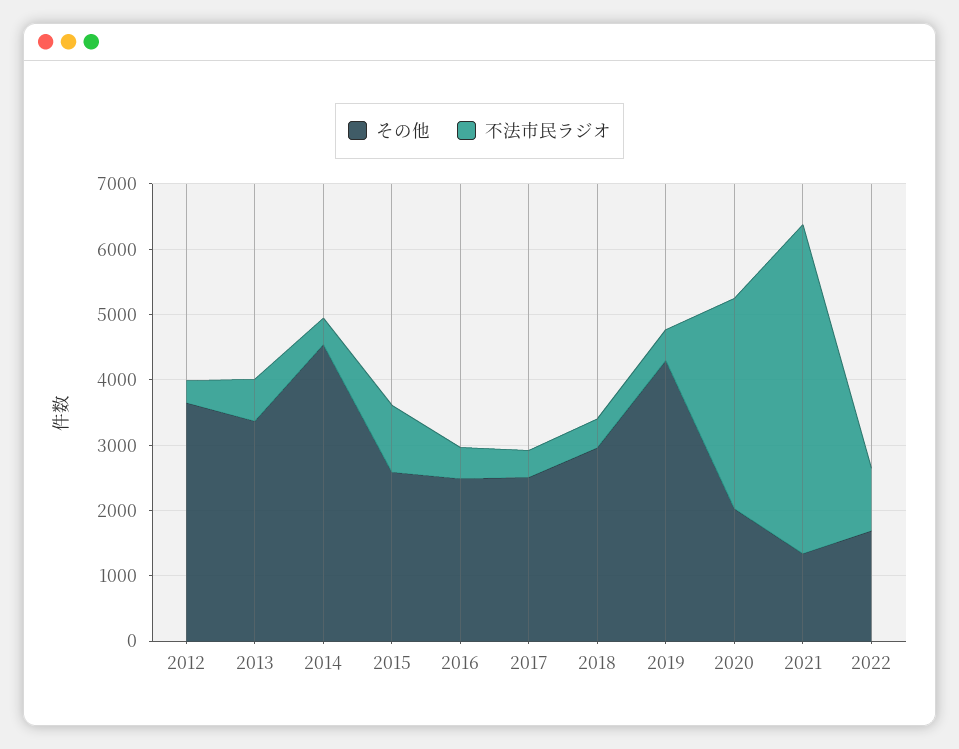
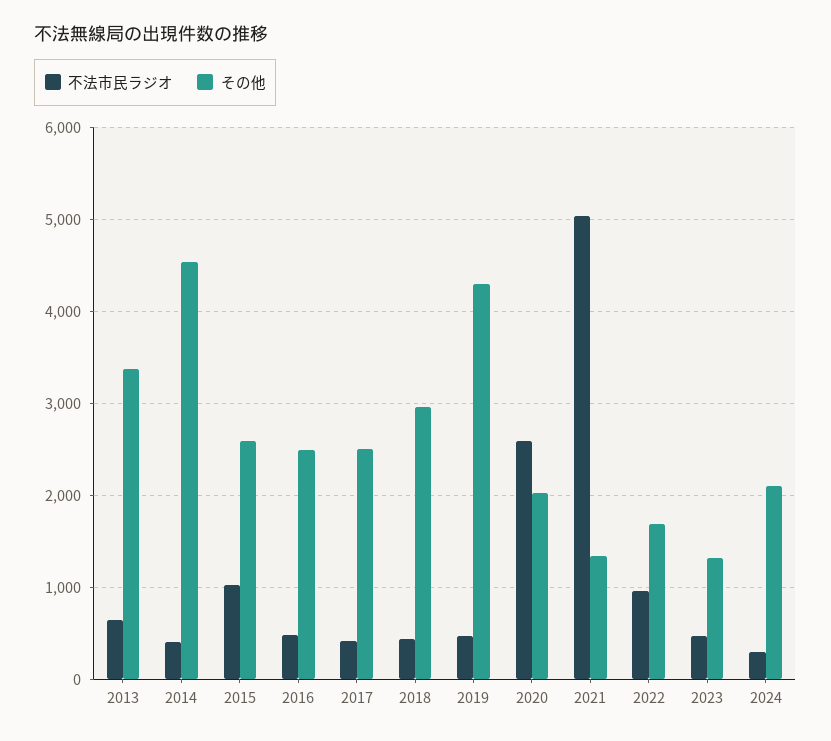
その他, 2012: 3600 -> none
不法市民ラジオ, 2012: 400 -> none
不法市民ラジオ, 2020: 3200 -> 2600
不法市民ラジオ, 2023: none -> 500
その他, 2023: none -> 1300
不法市民ラジオ, 2024: none -> 300
その他, 2024: none -> 2100

